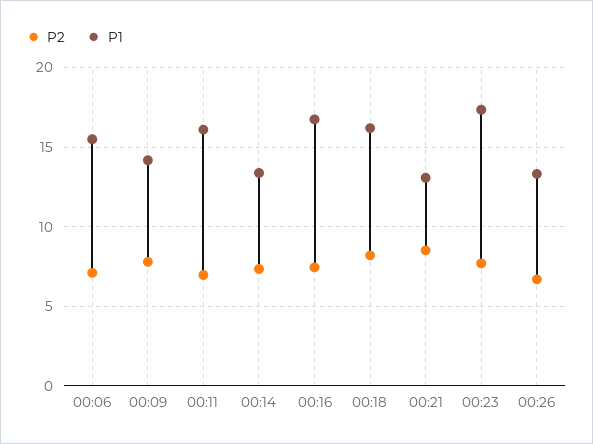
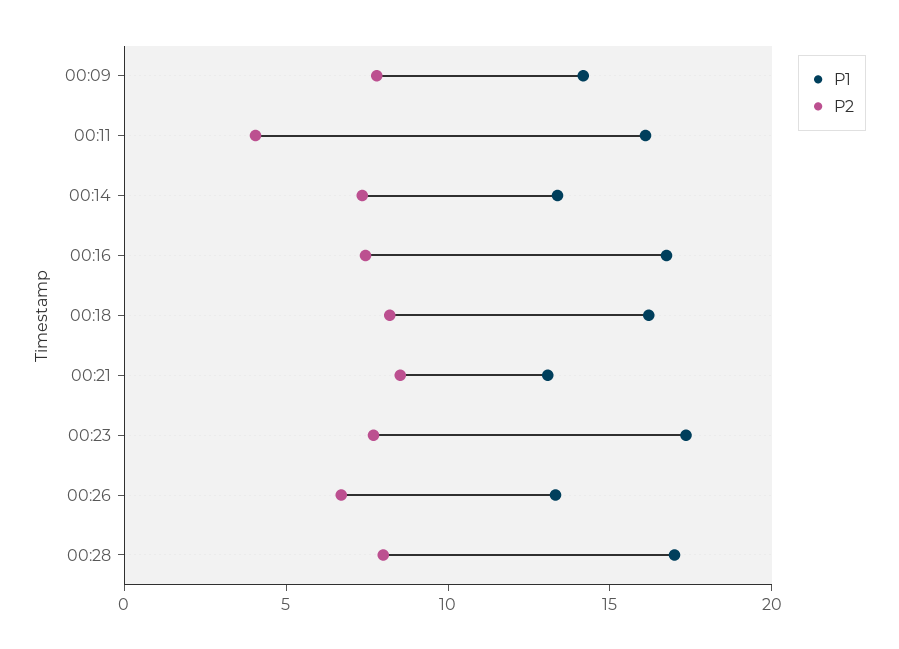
P2, 00:06: 7 -> none
P1, 00:06: 15.5 -> none
P2, 00:11: 7 -> 4
P1, 00:28: none -> 17
P2, 00:28: none -> 8

